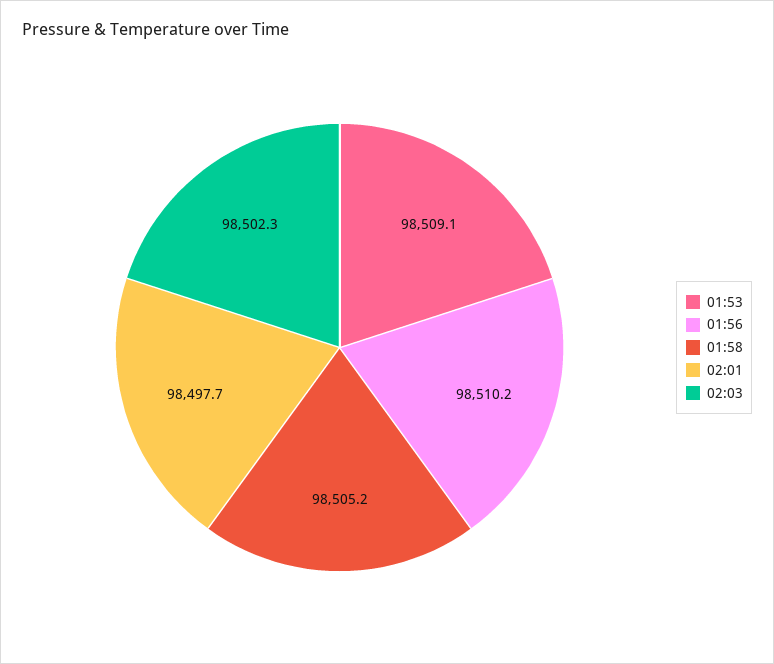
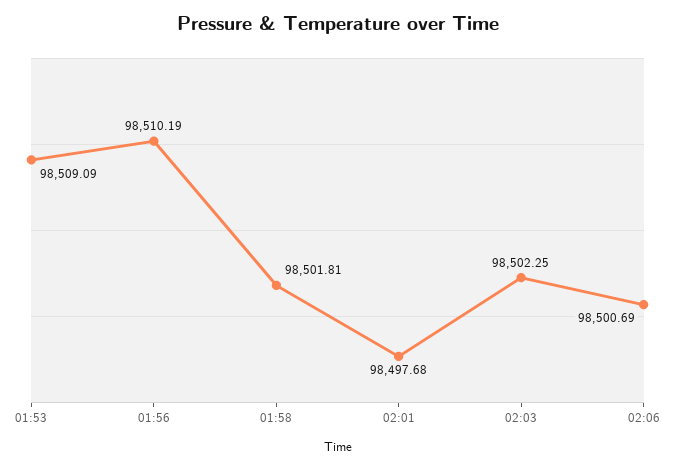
01:58: 98505.2 -> 98501.81
02:06: none -> 98500.69

